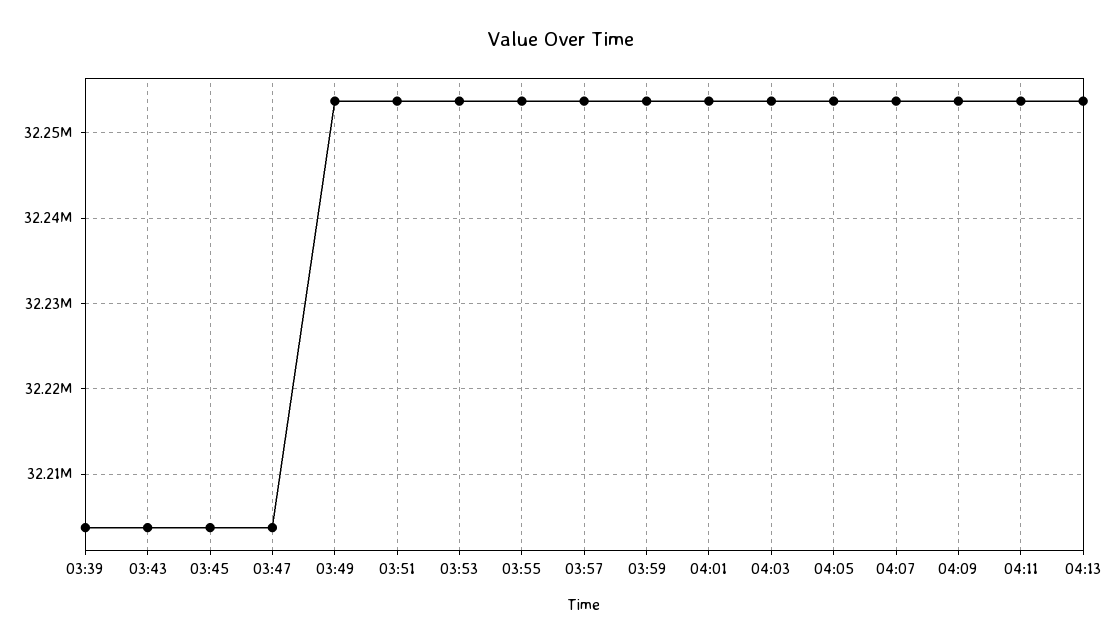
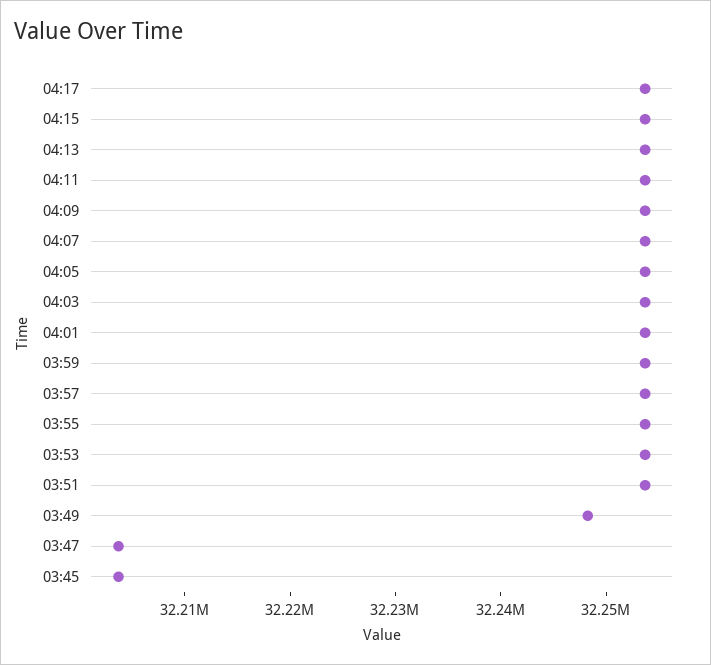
03:39: 32204000 -> none
03:43: 32204000 -> none
03:49: 32254000 -> 32248000
04:17: none -> 32254000
04:15: none -> 32254000

